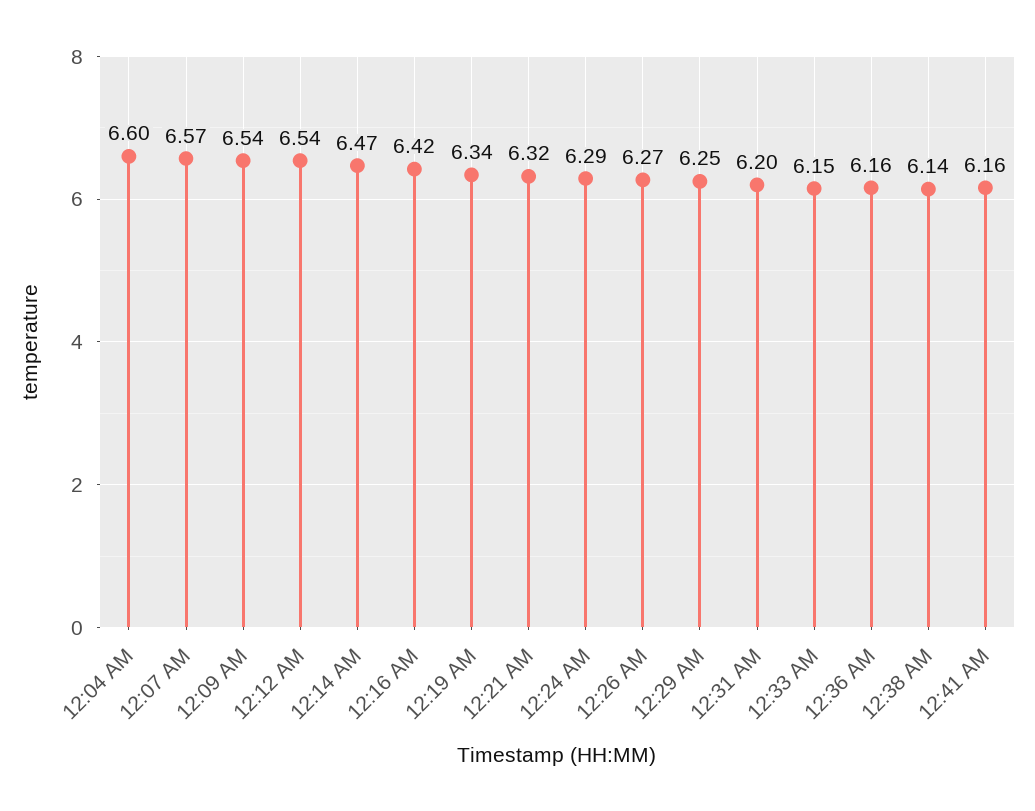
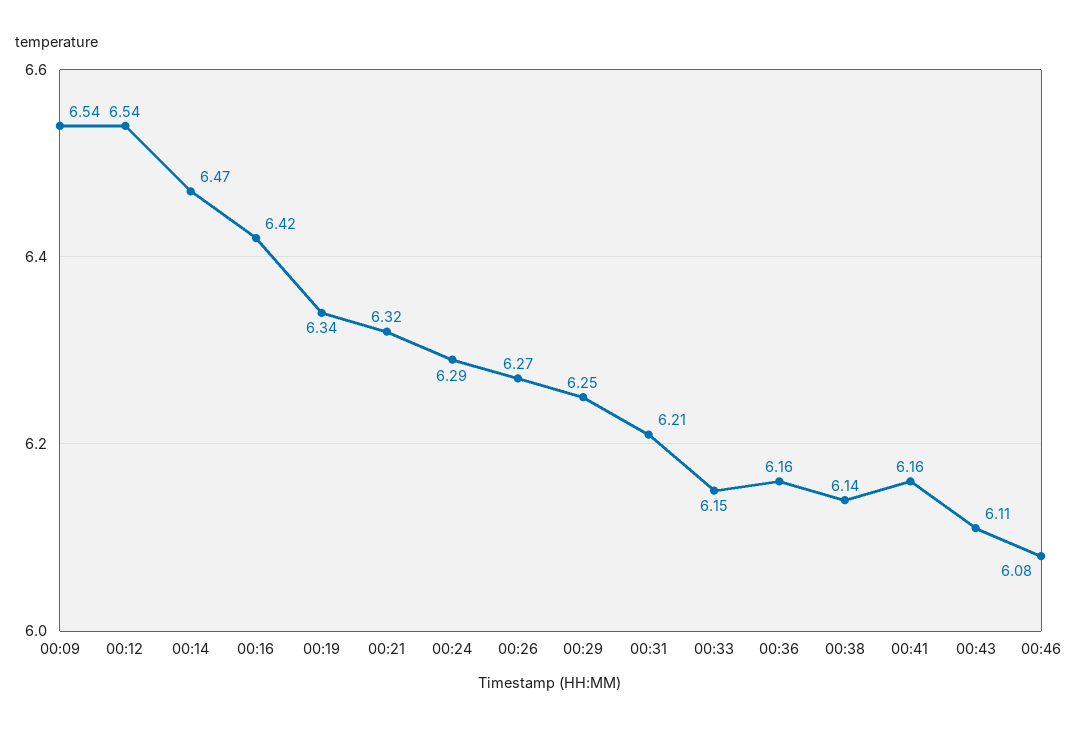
12:04 AM: 6.6 -> none
12:07 AM: 6.57 -> none
12:31 AM: 6.2 -> 6.21
00:43: none -> 6.11
00:46: none -> 6.08

